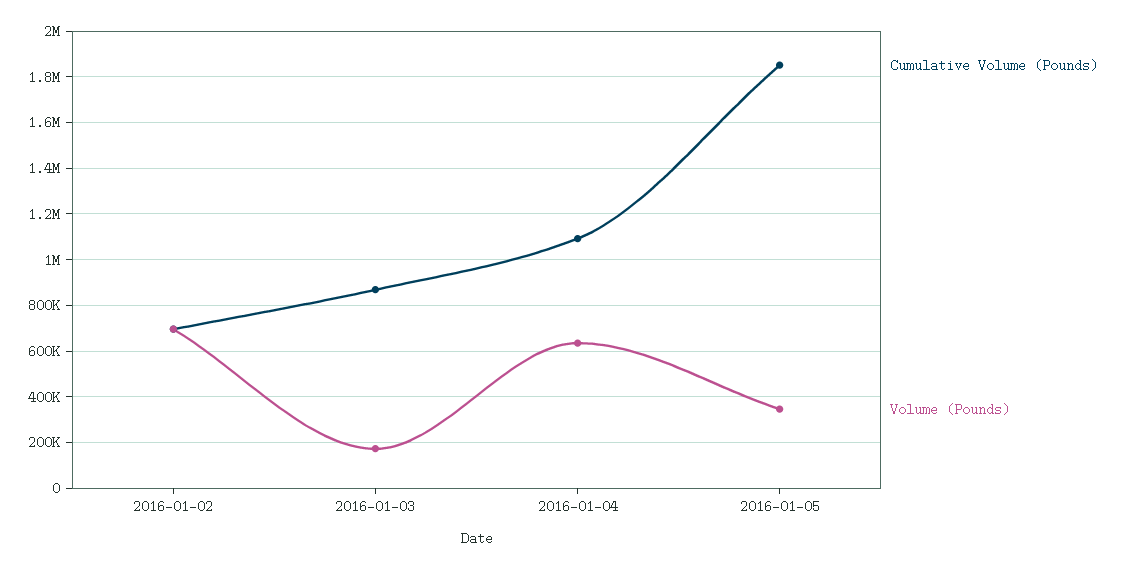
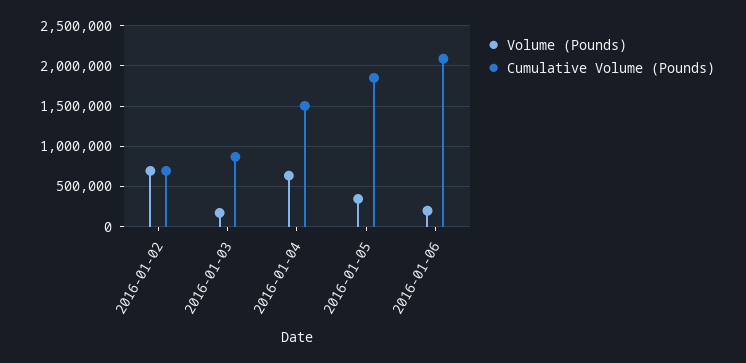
Cumulative Volume (Pounds), 2016-01-04: 1100000 -> 1500000
Volume (Pounds), 2016-01-06: none -> 200000
Cumulative Volume (Pounds), 2016-01-06: none -> 2100000

